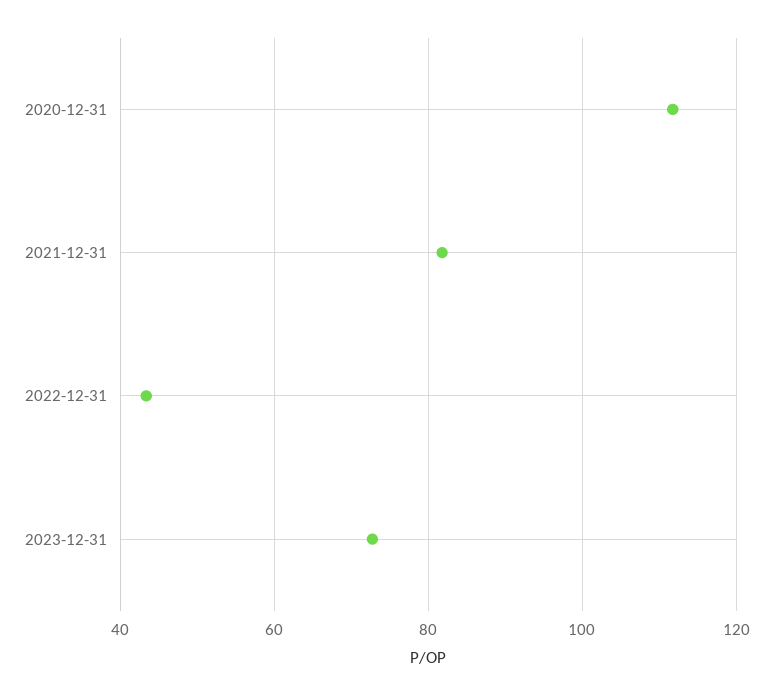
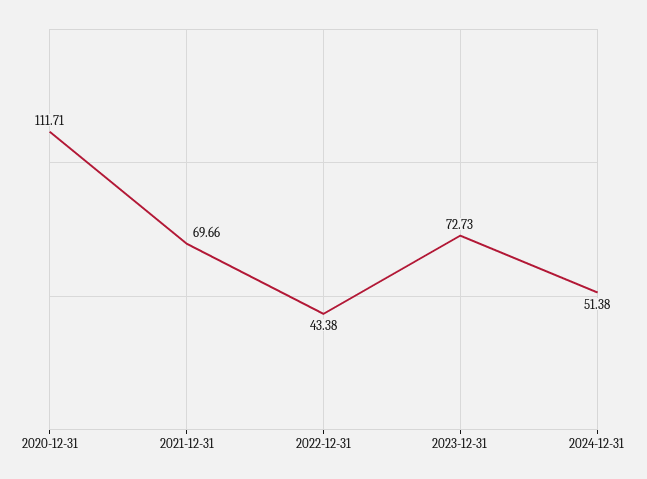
2021-12-31: 82 -> 69.66
2024-12-31: none -> 51.38

